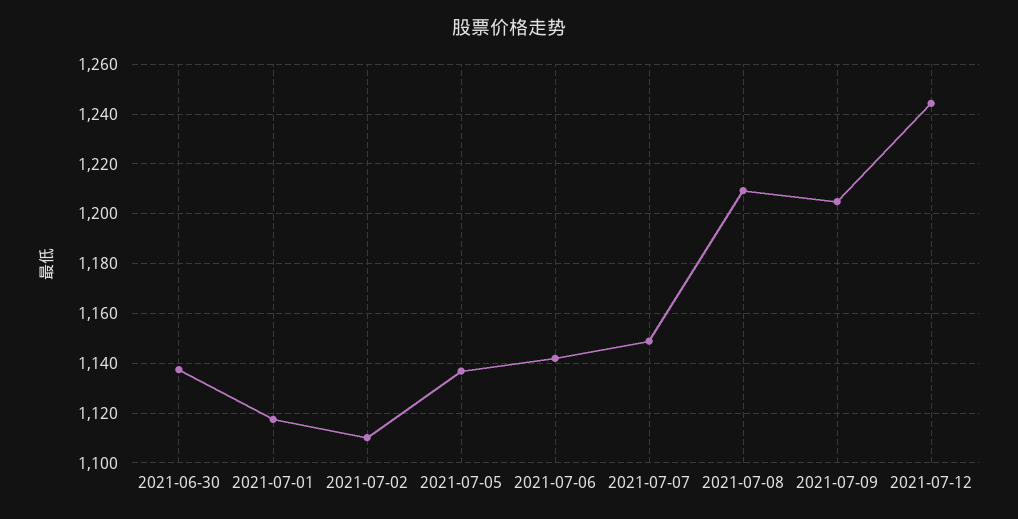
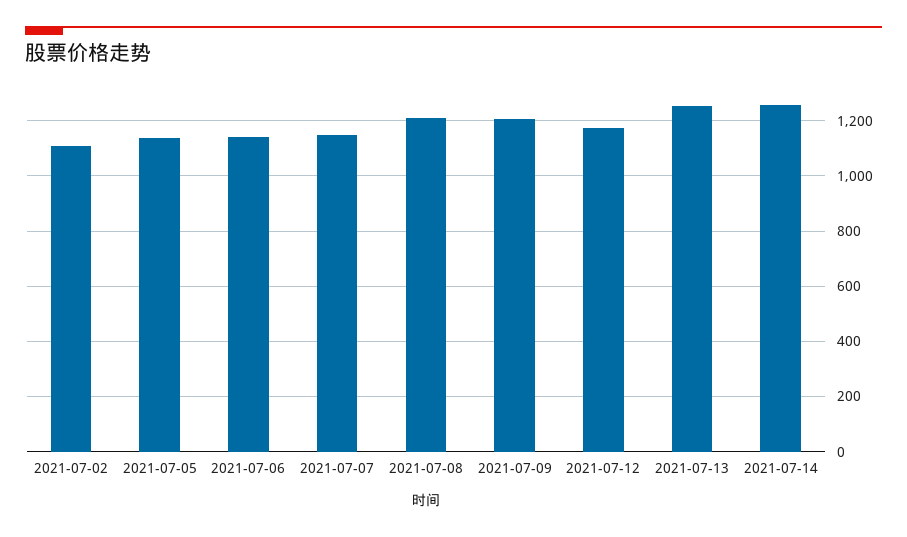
2021-06-30: 1137.5 -> none
2021-07-01: 1117.5 -> none
2021-07-12: 1245 -> 1175
2021-07-13: none -> 1250
2021-07-14: none -> 1250

